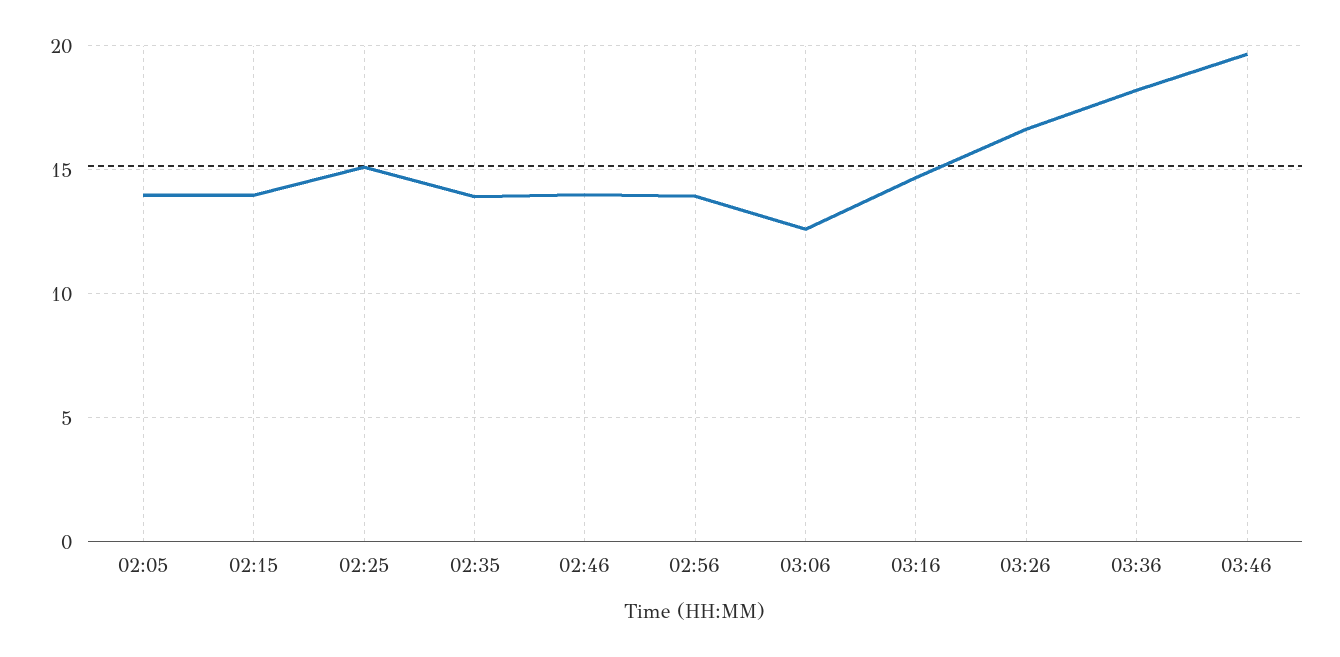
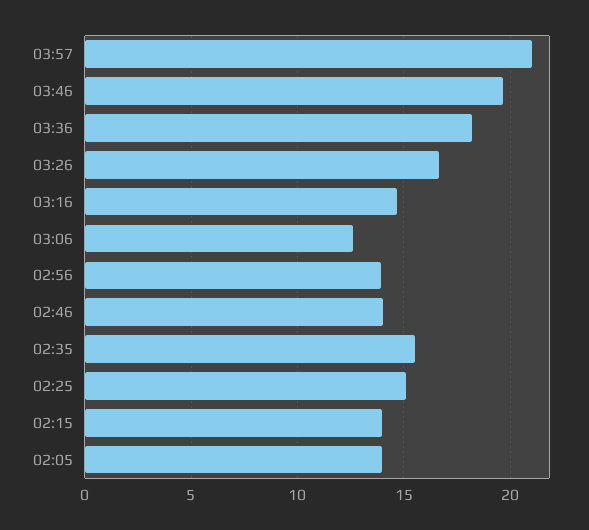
02:35: 14 -> 15.5
03:57: none -> 21

